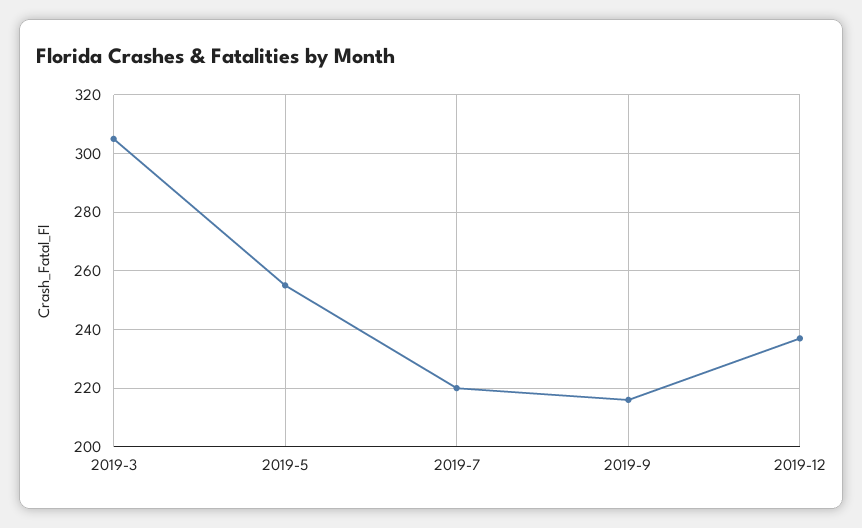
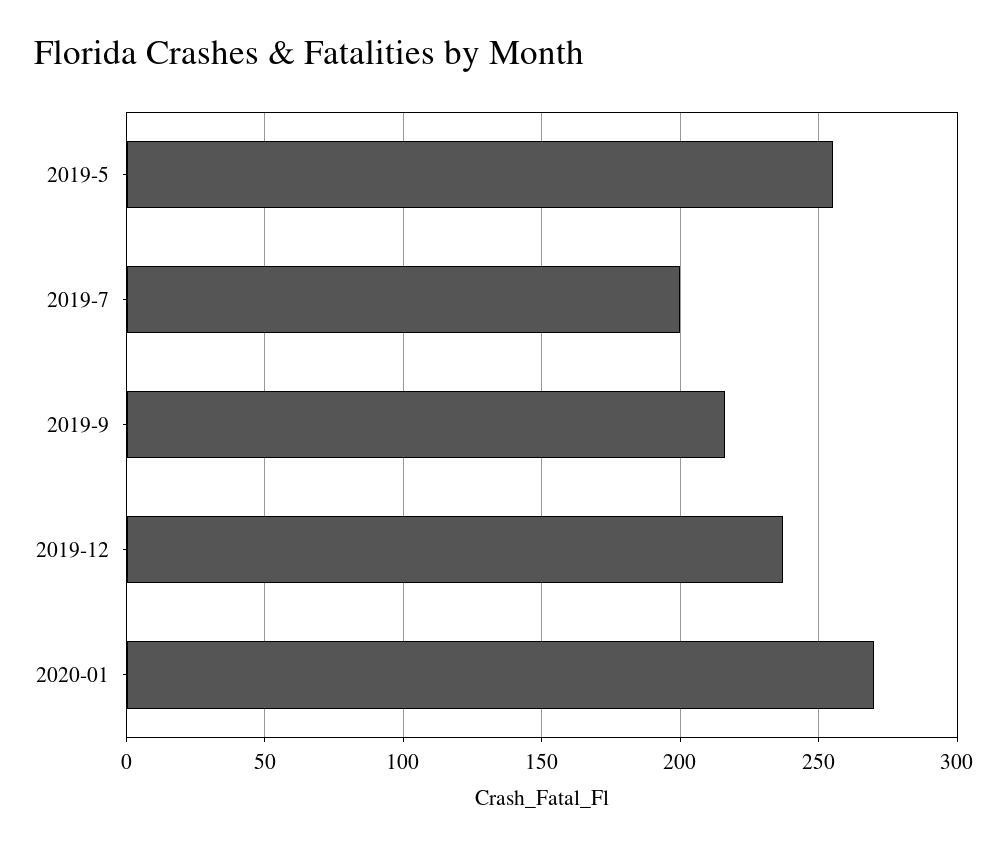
2019-3: 305 -> none
2019-7: 220 -> 200
2020-01: none -> 270

